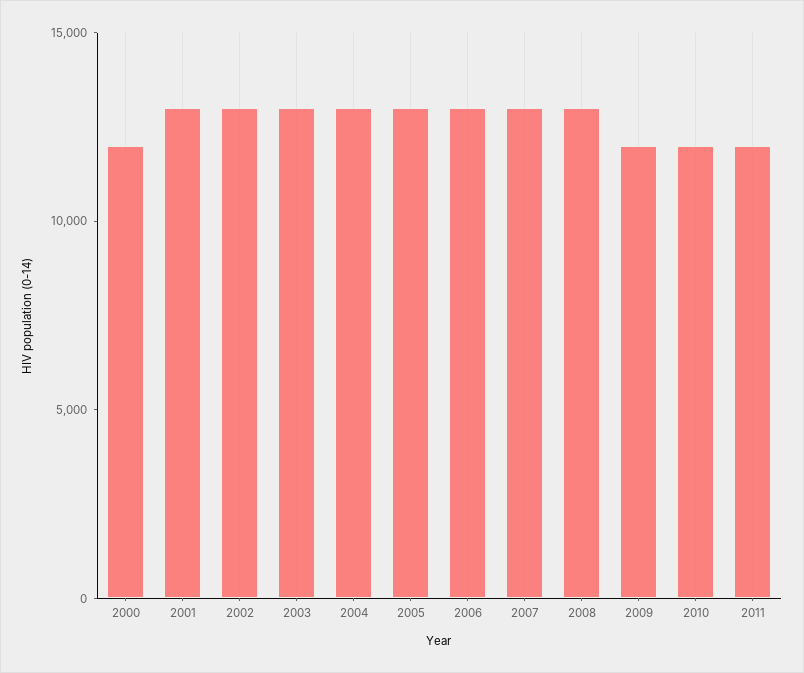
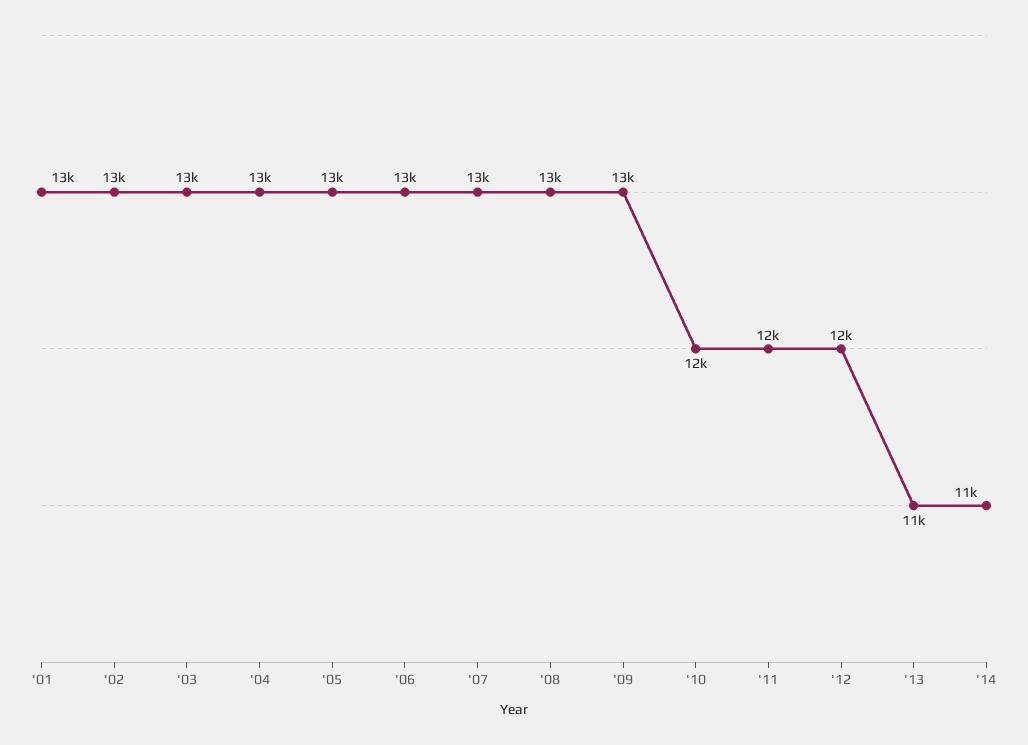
2000: 12000 -> none
2009: 12000 -> 13000
'12: none -> 12000
'13: none -> 11000
'14: none -> 11000

